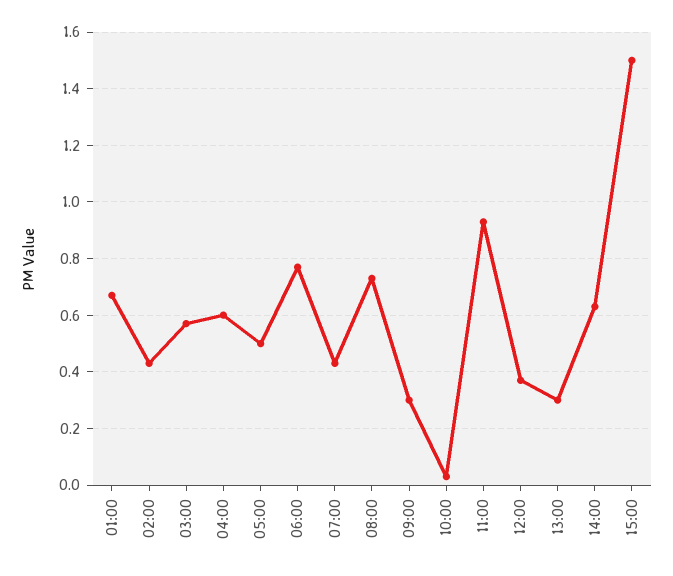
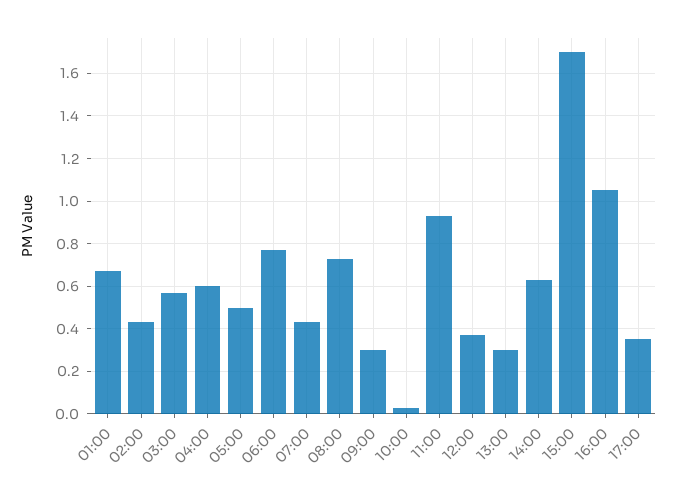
15:00: 1.5 -> 1.7
16:00: none -> 1.05
17:00: none -> 0.35

